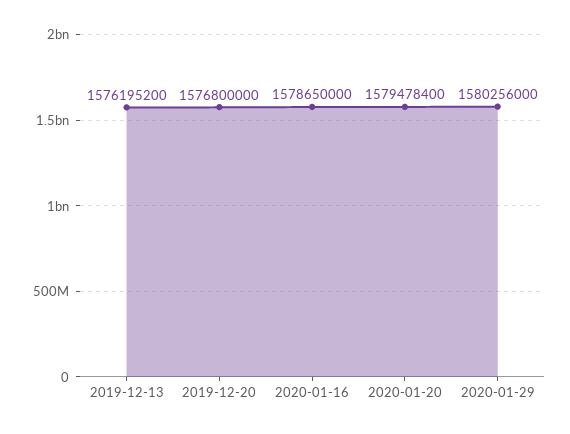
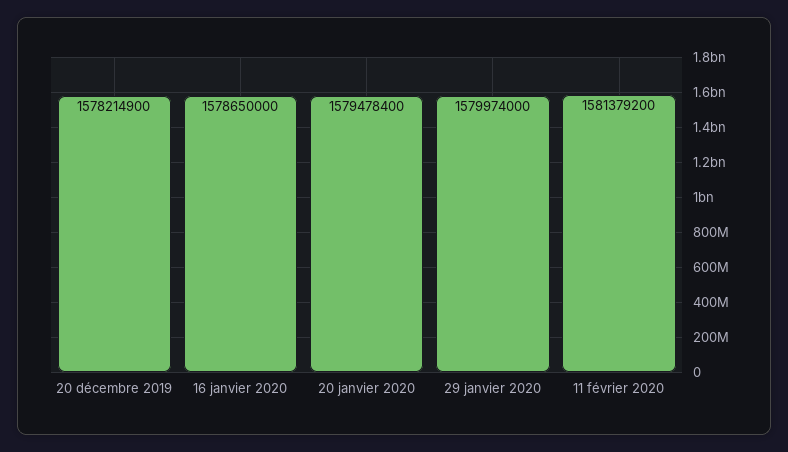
2019-12-13: 1576195200 -> none
2019-12-20: 1576800000 -> 1578214900
2020-01-29: 1580256000 -> 1579974000
11 février 2020: none -> 1581379200

